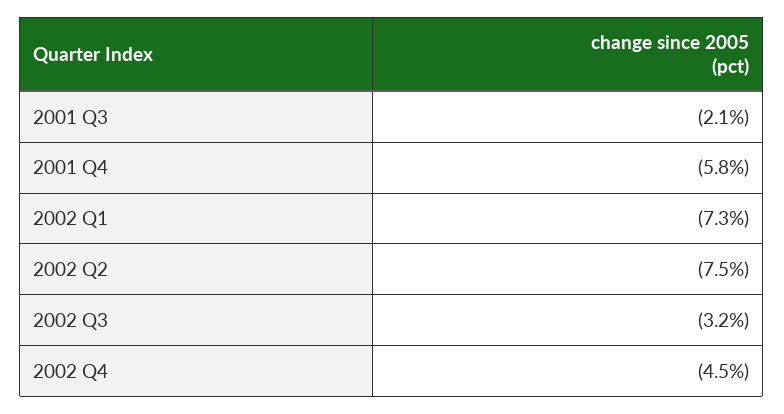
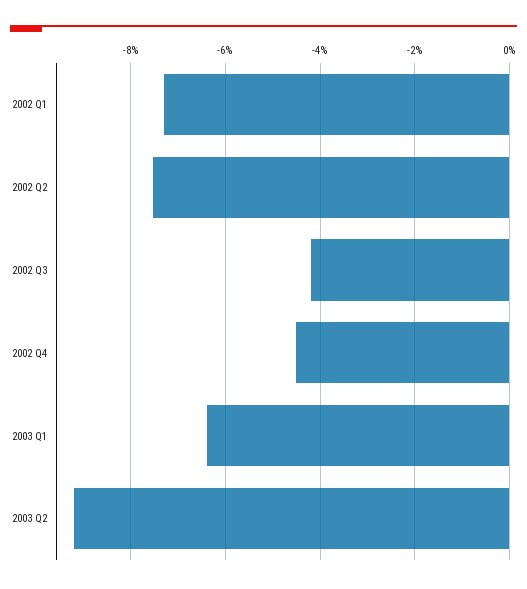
2001 Q3: -2.1 -> none
2001 Q4: -5.8 -> none
2002 Q3: -3.2 -> -4.2
2003 Q1: none -> -6.4
2003 Q2: none -> -9.2

